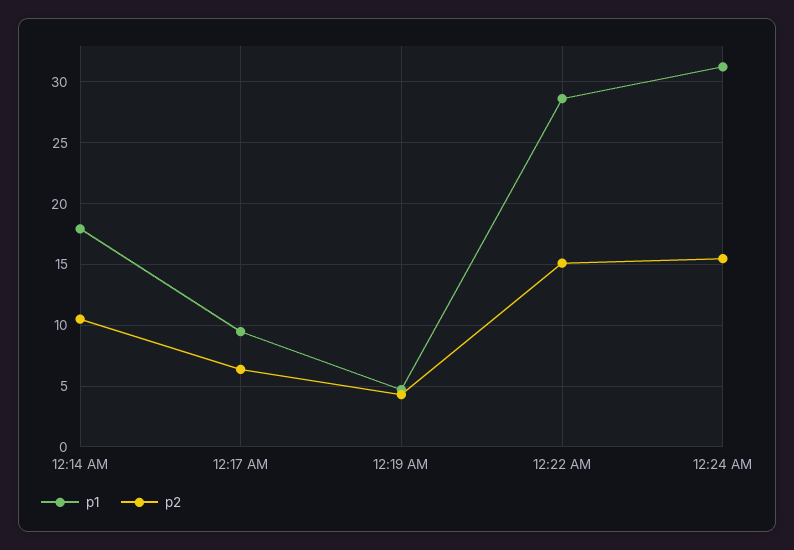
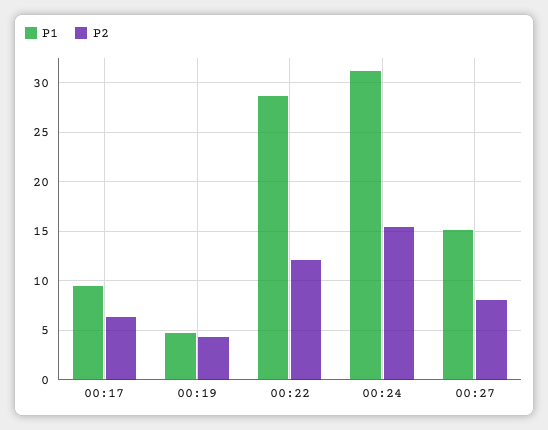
p1, 12:14 AM: 18 -> none
p2, 12:14 AM: 10.5 -> none
p2, 12:22 AM: 15 -> 12
p1, 00:27: none -> 15
p2, 00:27: none -> 8

